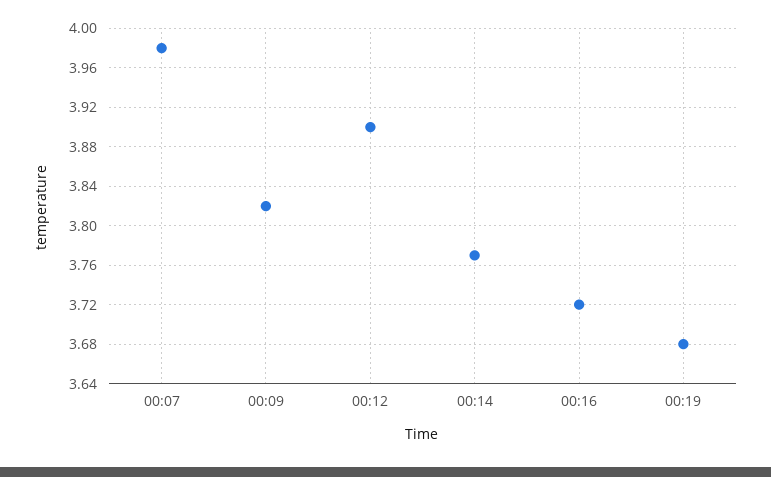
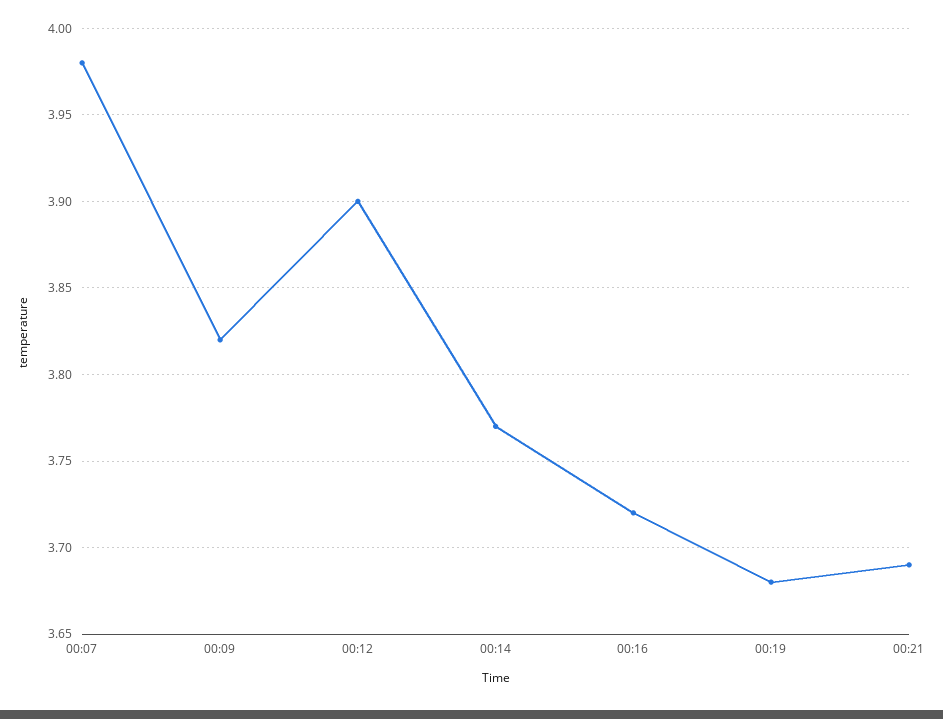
00:21: none -> 3.69

